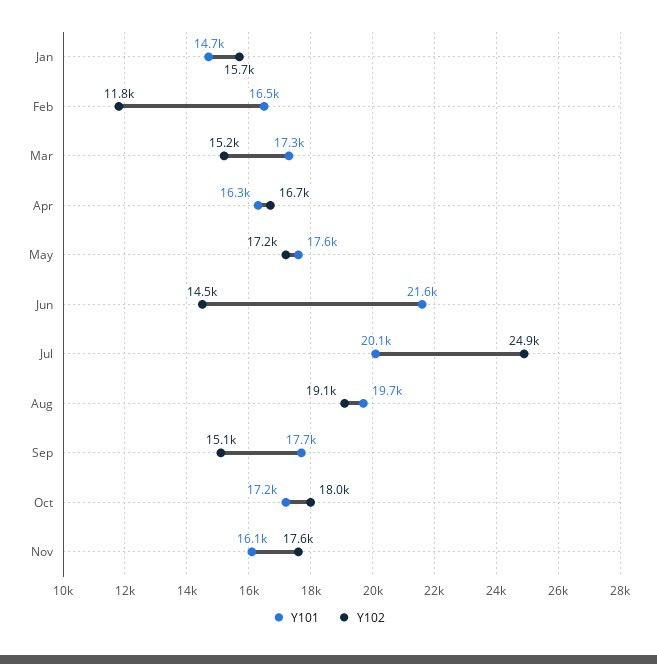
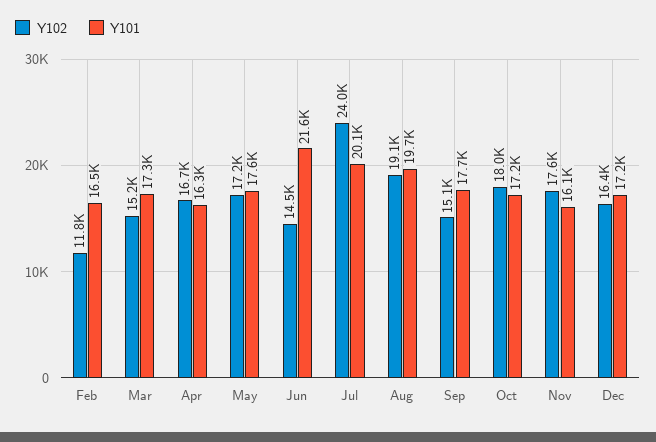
Y101, Jan: 14700 -> none
Y102, Jan: 15700 -> none
Y102, Jul: 24900 -> 24000
Y102, Dec: none -> 16400
Y101, Dec: none -> 17200

